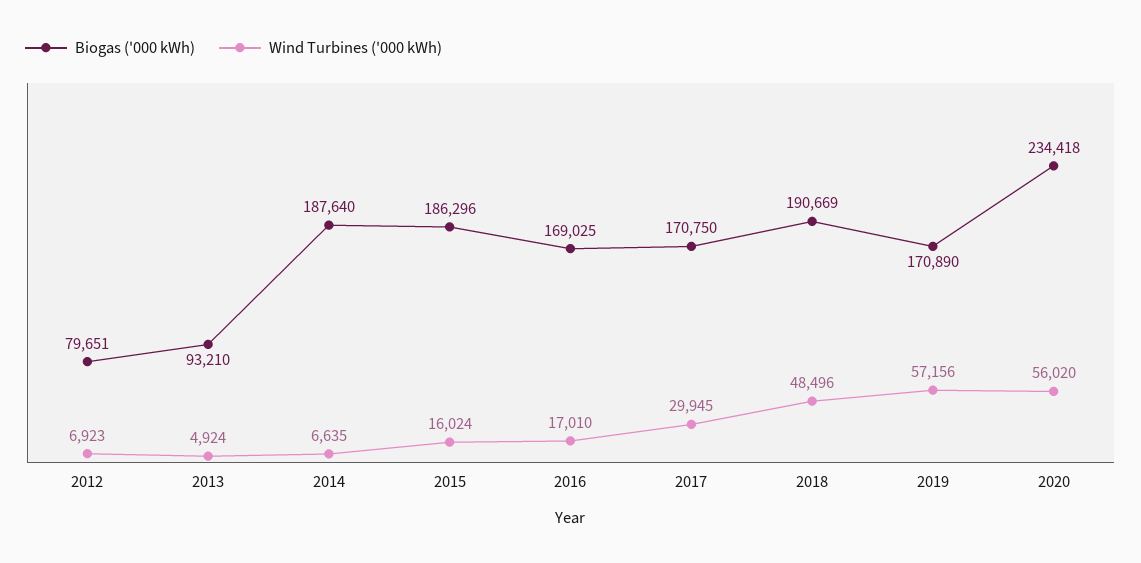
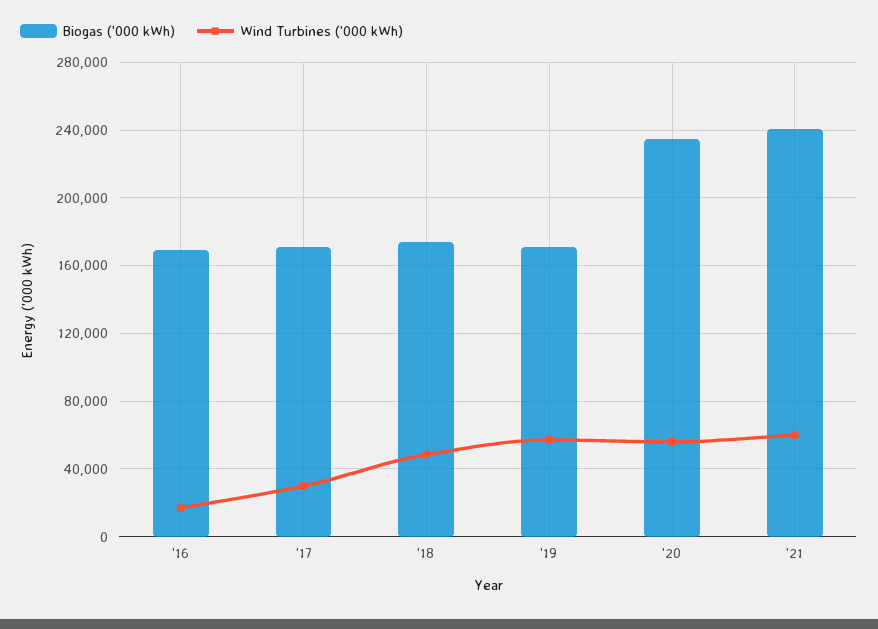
Biogas ('000 kWh), 2012: 79651 -> none
Wind Turbines ('000 kWh), 2012: 6923 -> none
Biogas ('000 kWh), 2013: 93210 -> none
Wind Turbines ('000 kWh), 2013: 4924 -> none
Biogas ('000 kWh), 2014: 187640 -> none
Wind Turbines ('000 kWh), 2014: 6635 -> none
Biogas ('000 kWh), 2015: 186296 -> none
Wind Turbines ('000 kWh), 2015: 16024 -> none
Biogas ('000 kWh), 2018: 190669 -> 175000
Biogas ('000 kWh), '21: none -> 240000
Wind Turbines ('000 kWh), '21: none -> 60000

